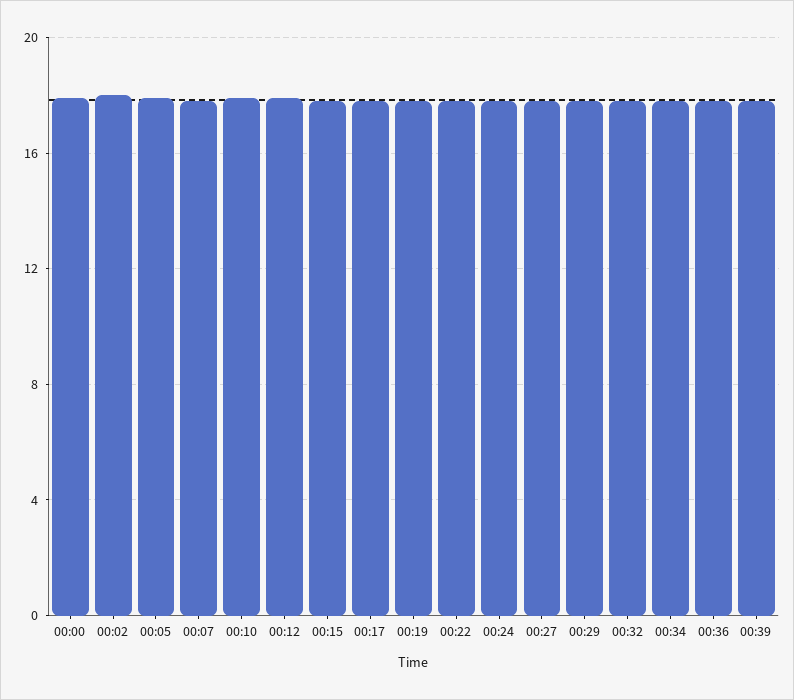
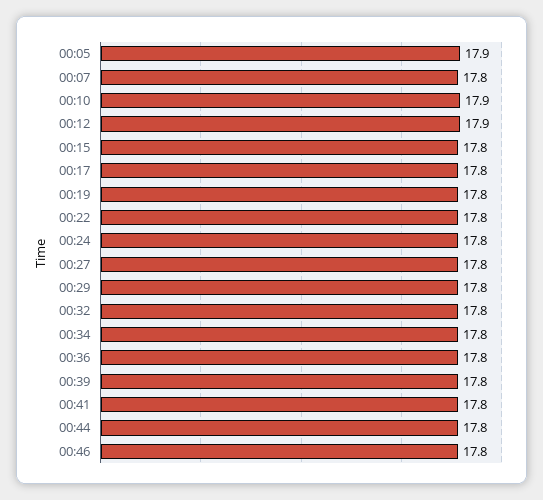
00:00: 18 -> none
00:02: 18 -> none
00:41: none -> 17.8
00:44: none -> 17.8
00:46: none -> 17.8

